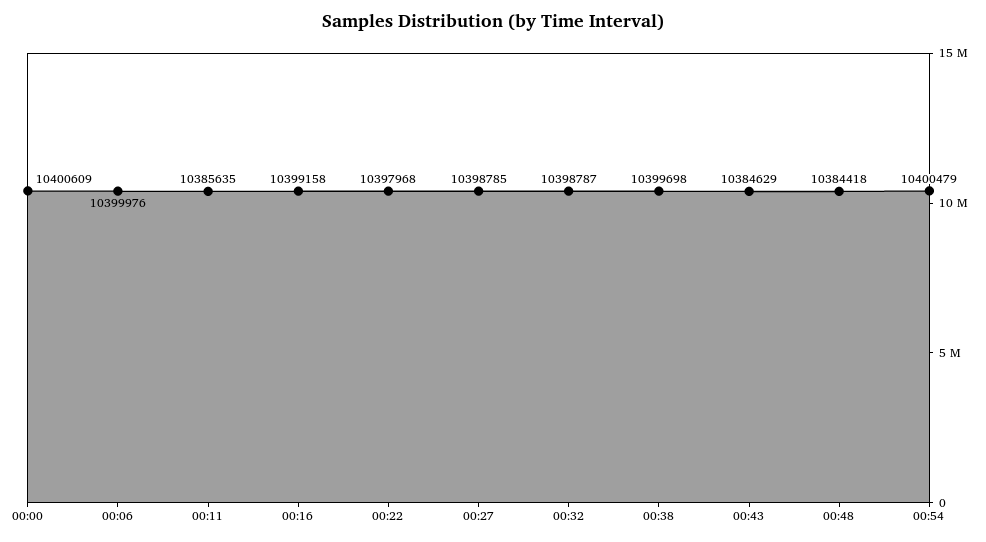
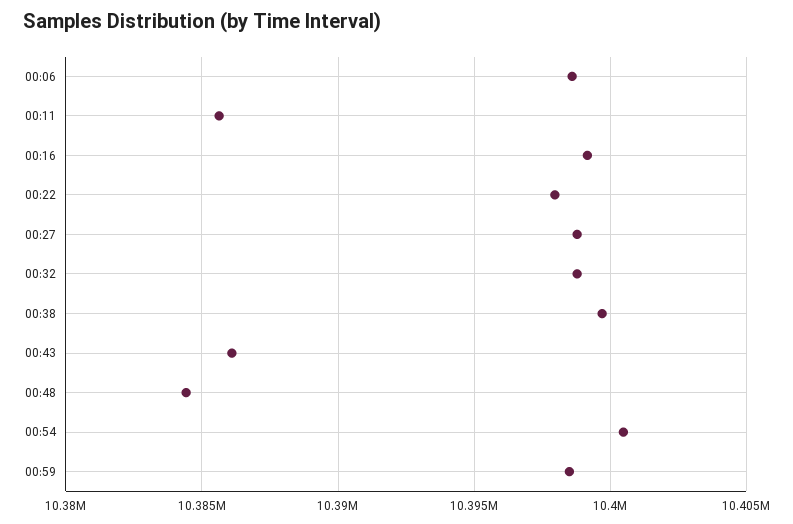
00:00: 10400609 -> none
00:06: 10399976 -> 10398500
00:43: 10384629 -> 10386000
00:59: none -> 10398500

